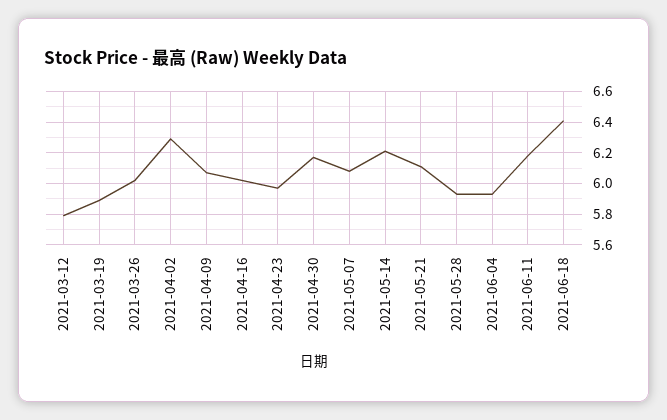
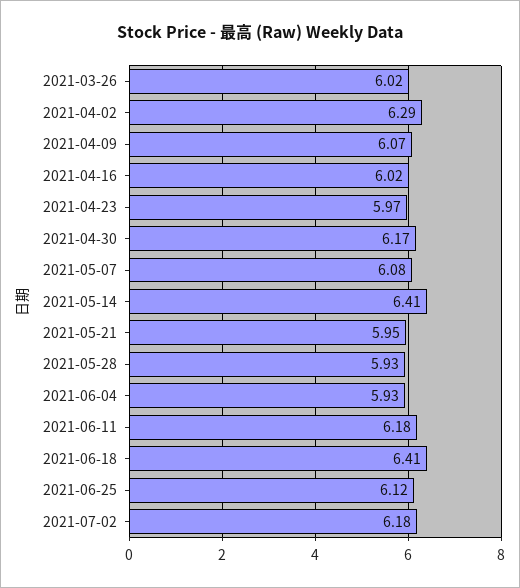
2021-03-12: 5.8 -> none
2021-03-19: 5.9 -> none
2021-05-14: 6.2 -> 6.41
2021-05-21: 6.1 -> 5.95
2021-06-25: none -> 6.12
2021-07-02: none -> 6.18

